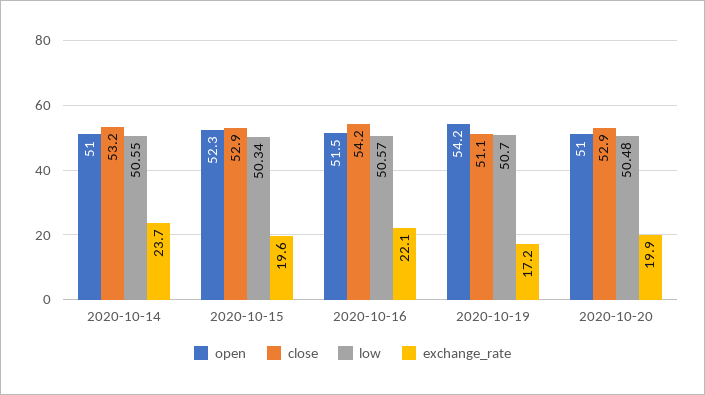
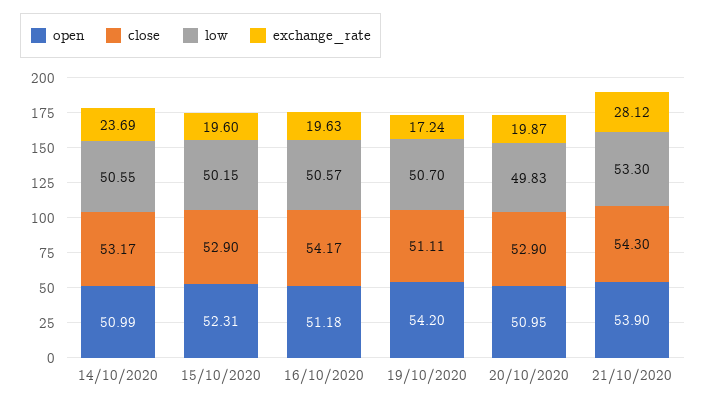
low, 2020-10-15: 50.34 -> 50.15
open, 2020-10-16: 51.5 -> 51.18
exchange_rate, 2020-10-16: 22.1 -> 19.63
low, 2020-10-20: 50.48 -> 49.83
open, 21/10/2020: none -> 53.9
close, 21/10/2020: none -> 54.3
low, 21/10/2020: none -> 53.3
exchange_rate, 21/10/2020: none -> 28.12

